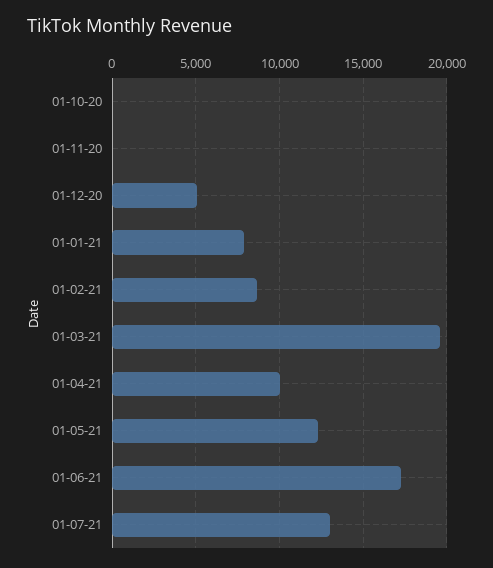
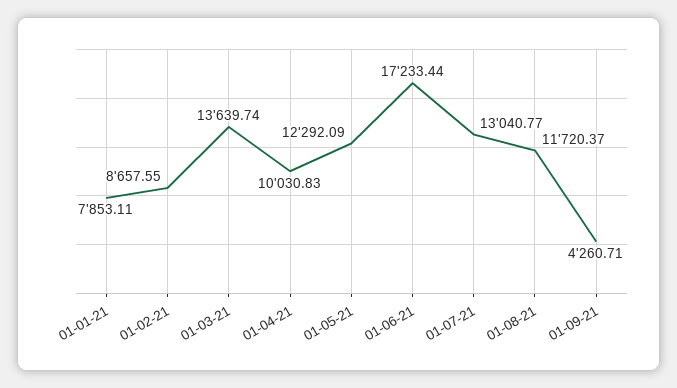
01-10-20: 0 -> none
01-11-20: 0 -> none
01-12-20: 5000 -> none
01-03-21: 19500 -> 13639.74
01-08-21: none -> 11720.37
01-09-21: none -> 4260.71

